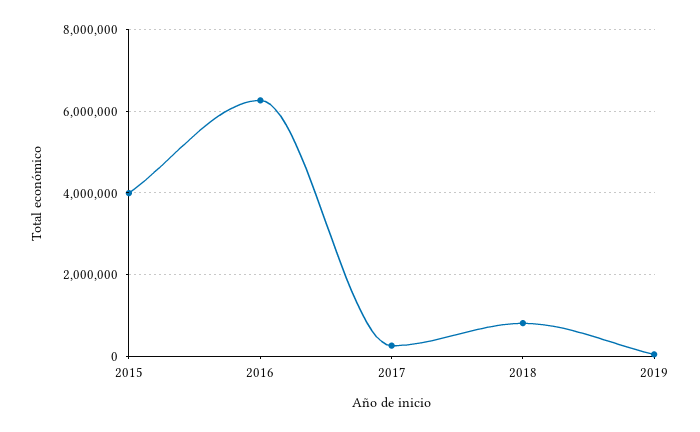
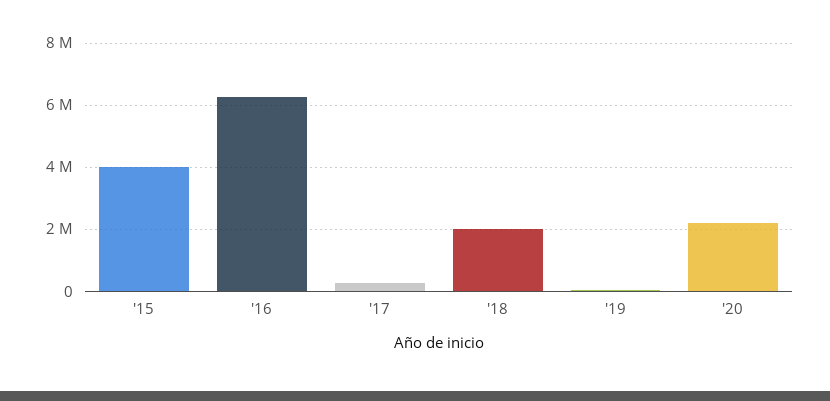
2018: 800000 -> 2000000
'20: none -> 2200000

